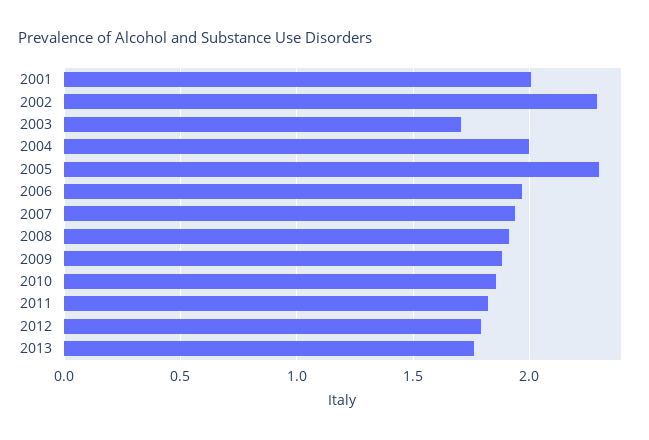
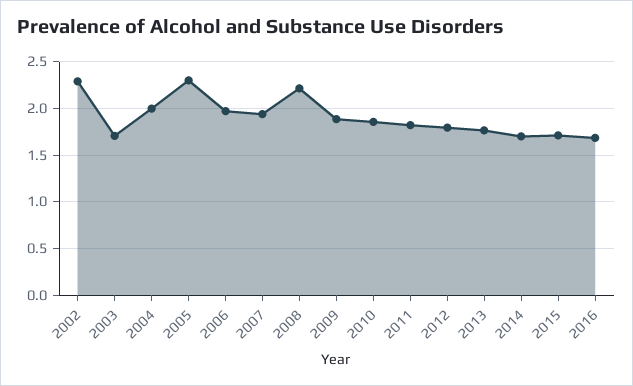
2001: 2 -> none
2008: 1.9 -> 2.2
2014: none -> 1.7
2015: none -> 1.7
2016: none -> 1.7

